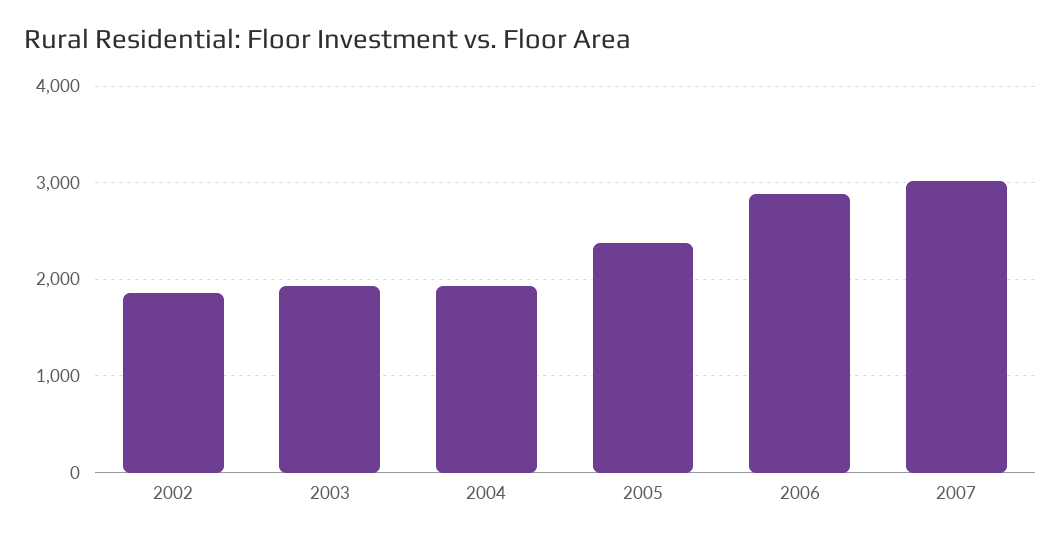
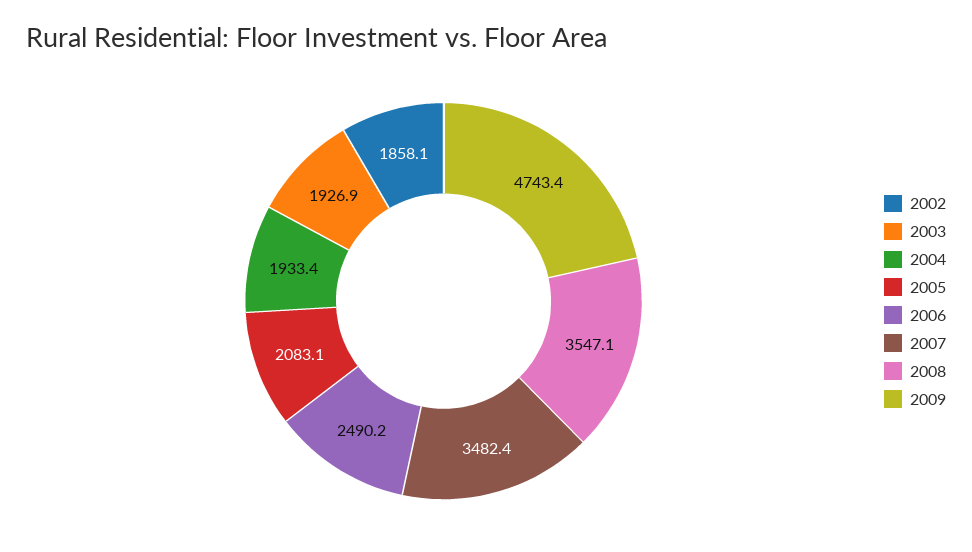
2005: 2400 -> 2083.1
2006: 2900 -> 2490.2
2007: 3000 -> 3482.4
2008: none -> 3547.1
2009: none -> 4743.4

